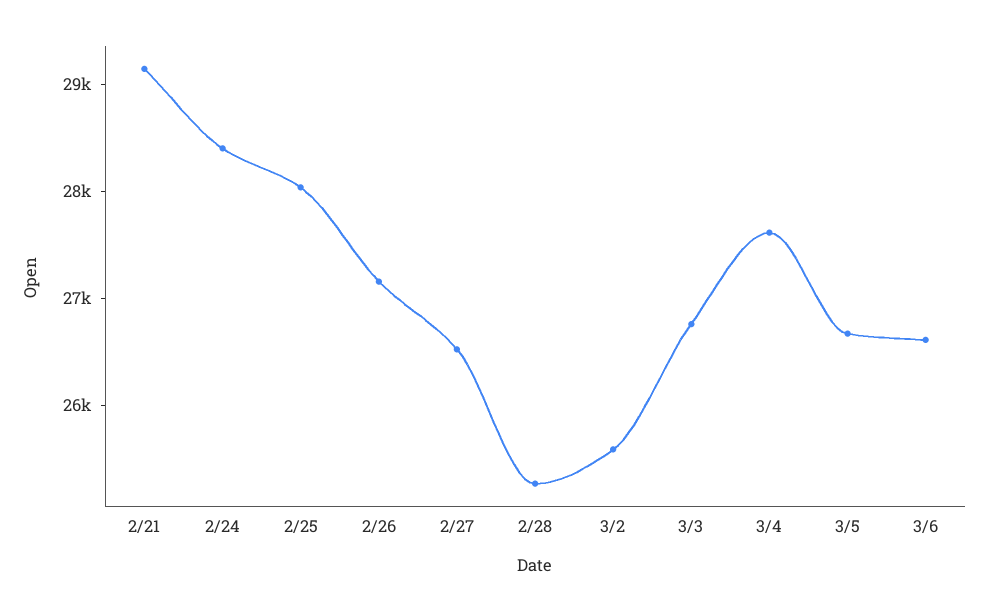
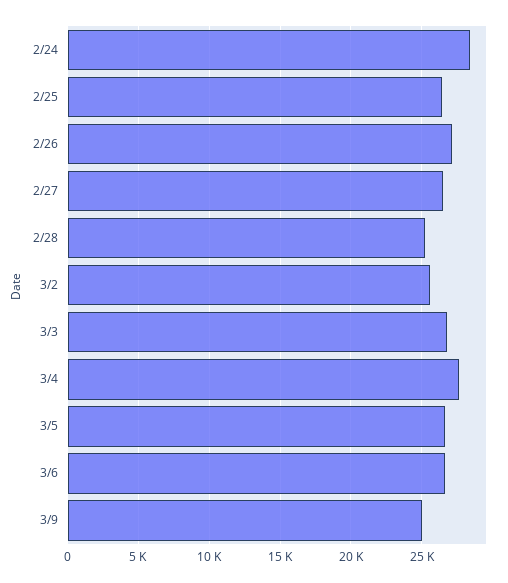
2/21: 29200 -> none
2/25: 28000 -> 26500
3/9: none -> 25000

